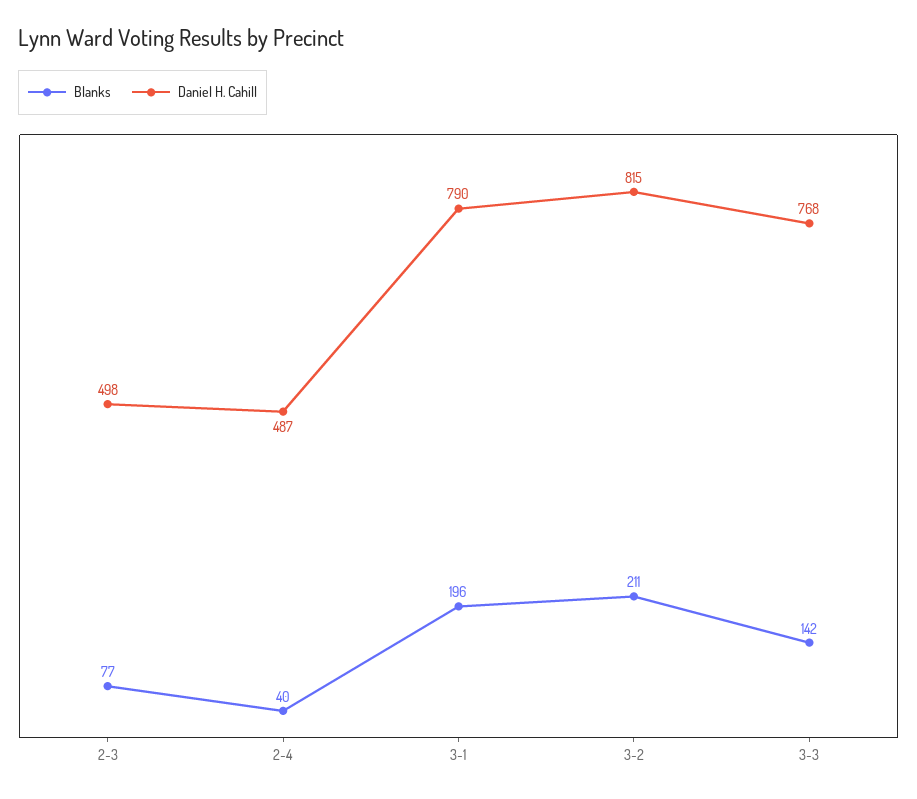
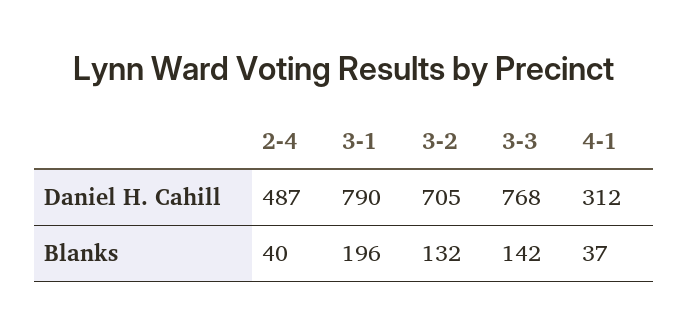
Blanks, 2-3: 77 -> none
Daniel H. Cahill, 2-3: 498 -> none
Blanks, 3-2: 211 -> 132
Daniel H. Cahill, 3-2: 815 -> 705
Daniel H. Cahill, 4-1: none -> 312
Blanks, 4-1: none -> 37

